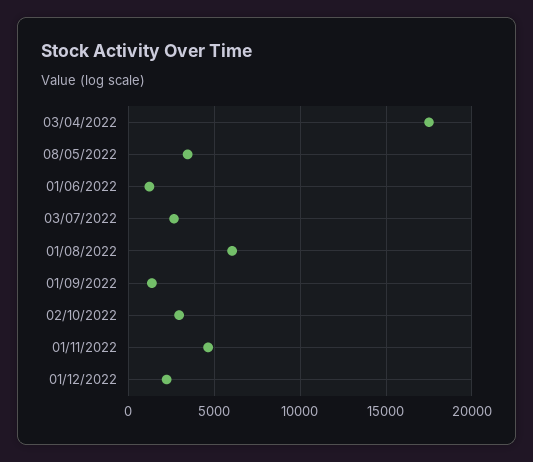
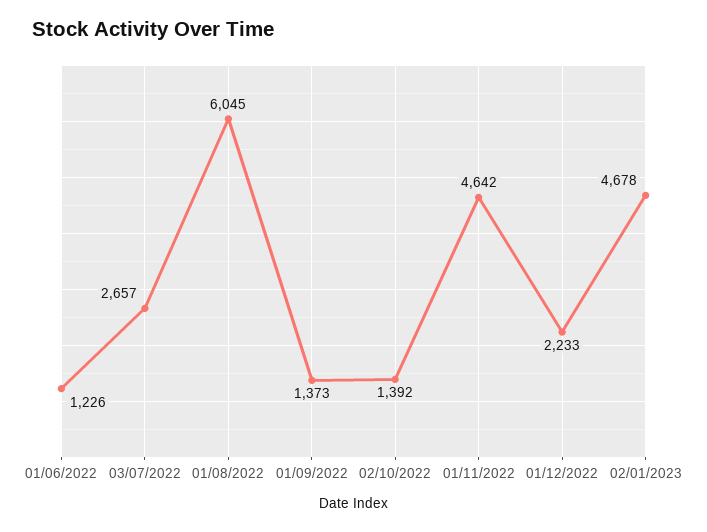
03/04/2022: 17500 -> none
08/05/2022: 3500 -> none
02/10/2022: 3000 -> 1392
02/01/2023: none -> 4678

